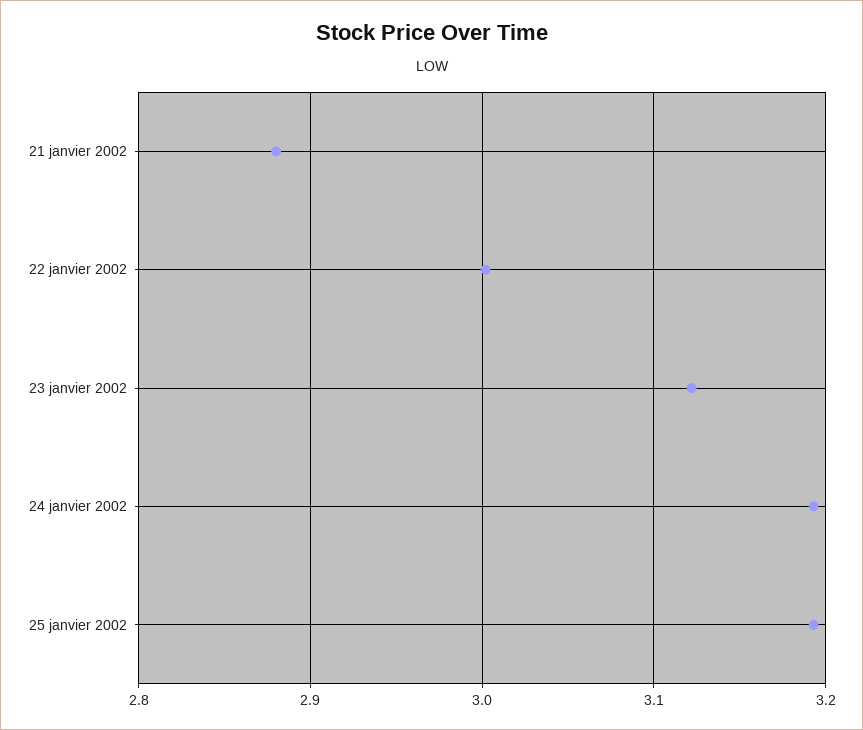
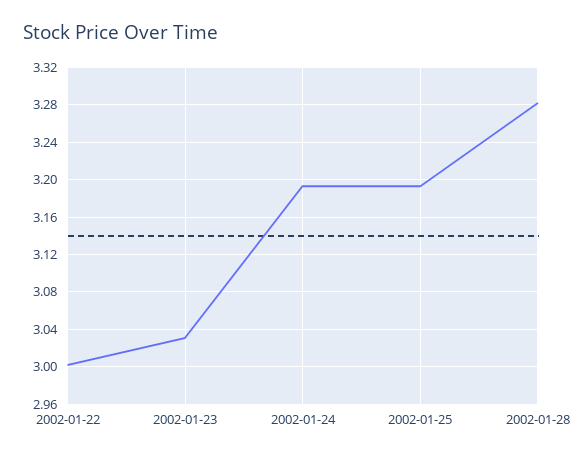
21 janvier 2002: 2.88 -> none
23 janvier 2002: 3.12 -> 3.03
2002-01-28: none -> 3.28

